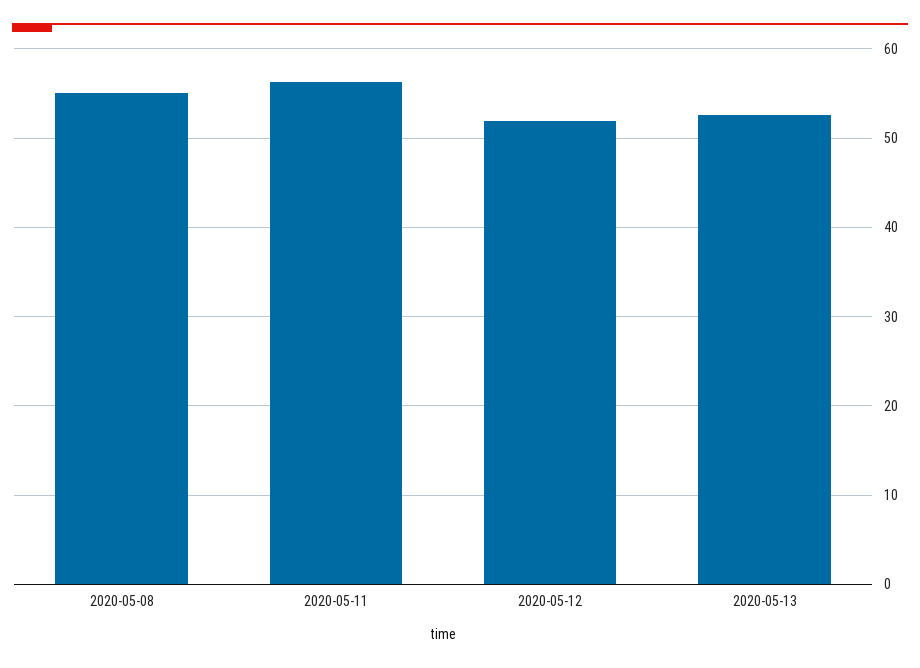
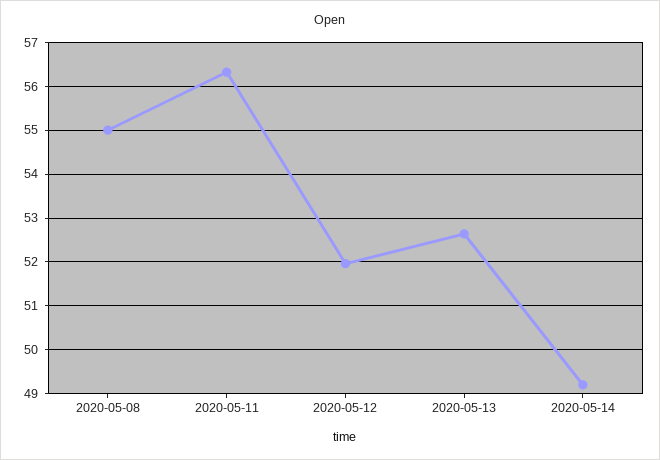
2020-05-14: none -> 49.2

